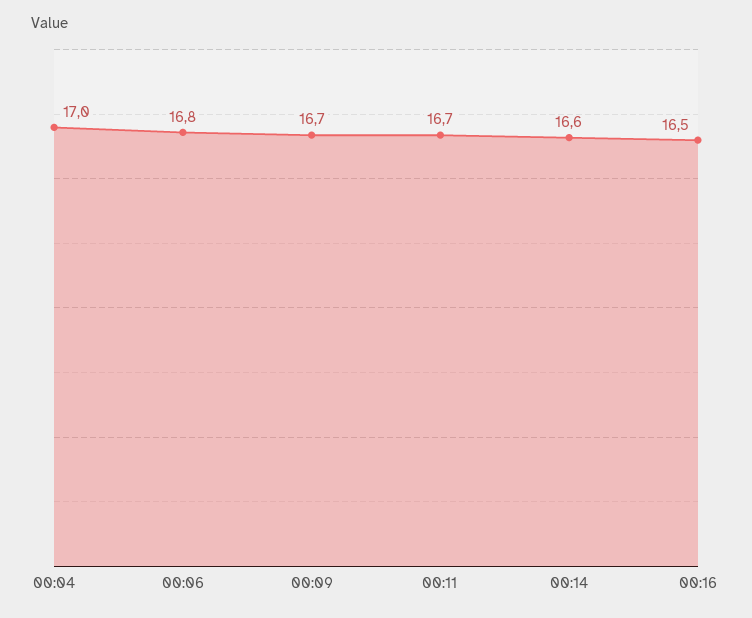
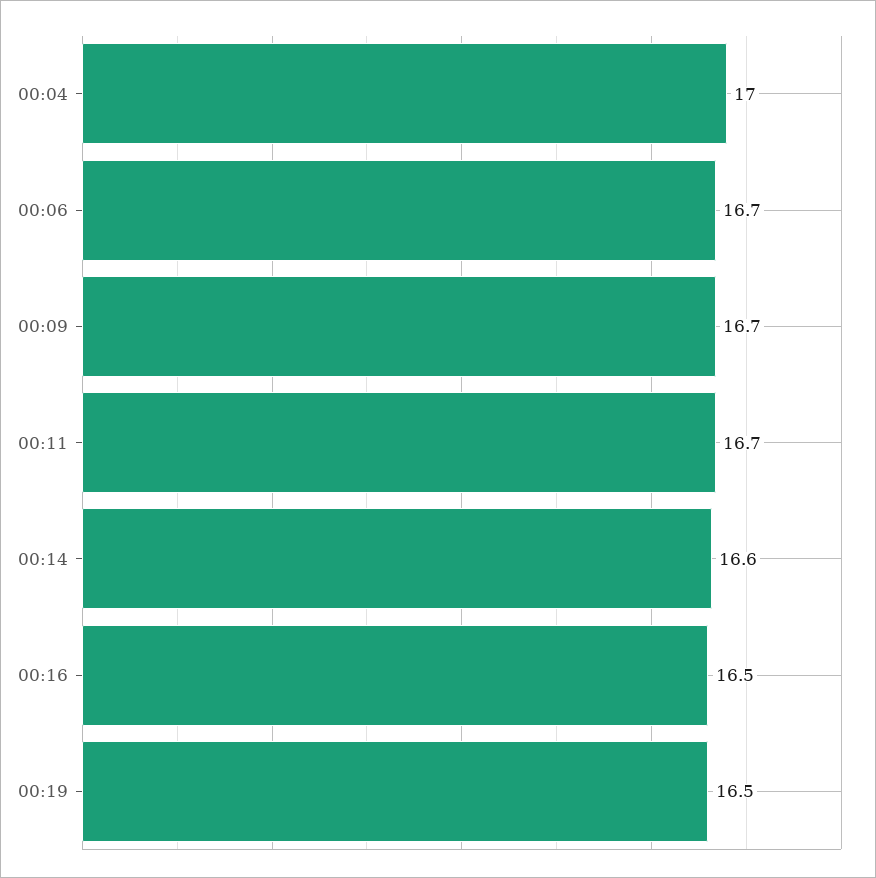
00:06: 16.8 -> 16.7
00:19: none -> 16.5

